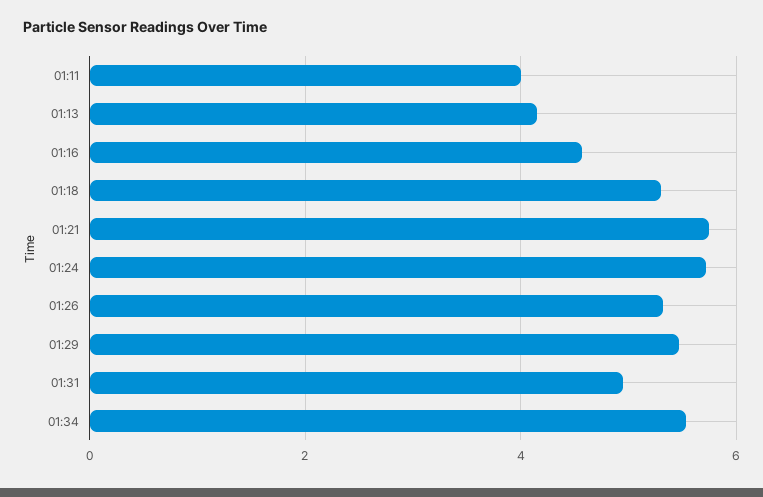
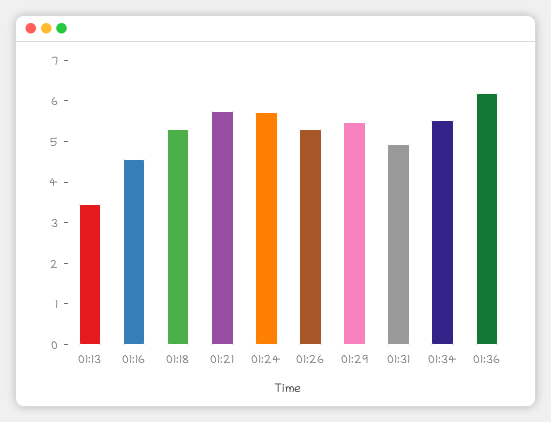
01:11: 4 -> none
01:13: 4.2 -> 3.4
01:36: none -> 6.2

